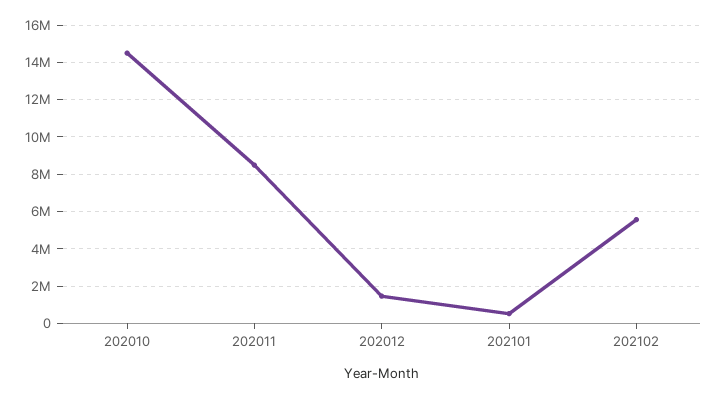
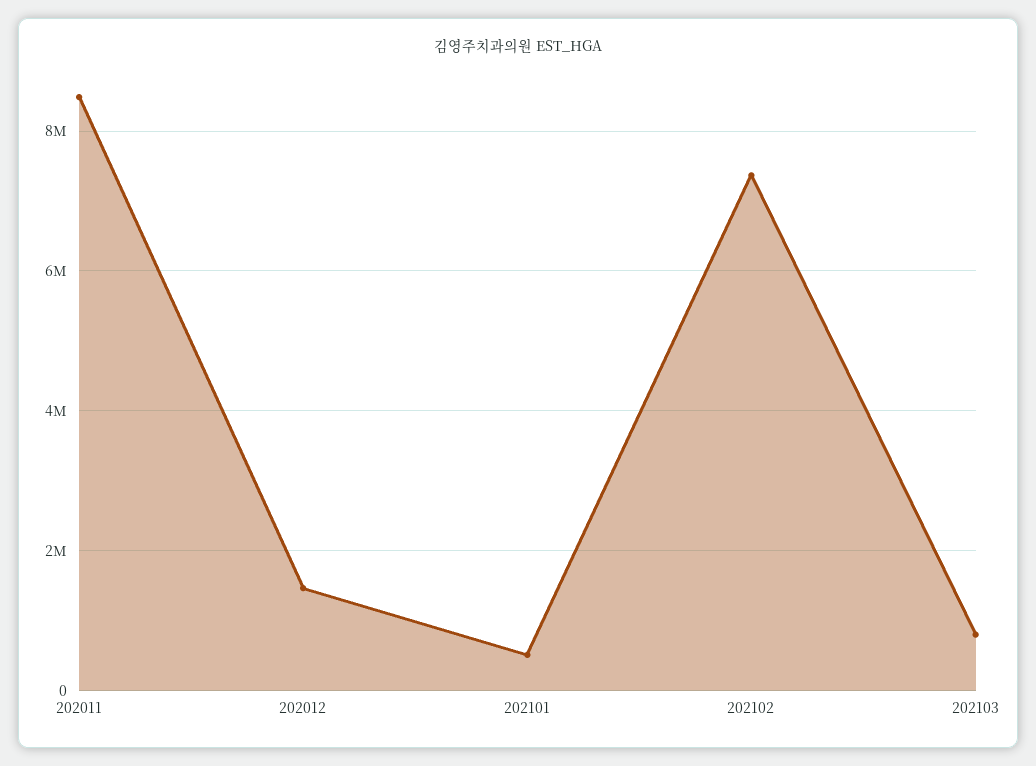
202010: 14500000 -> none
202102: 5500000 -> 7400000
202103: none -> 800000

